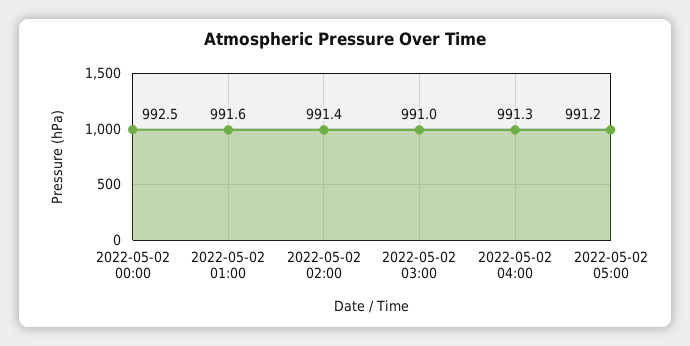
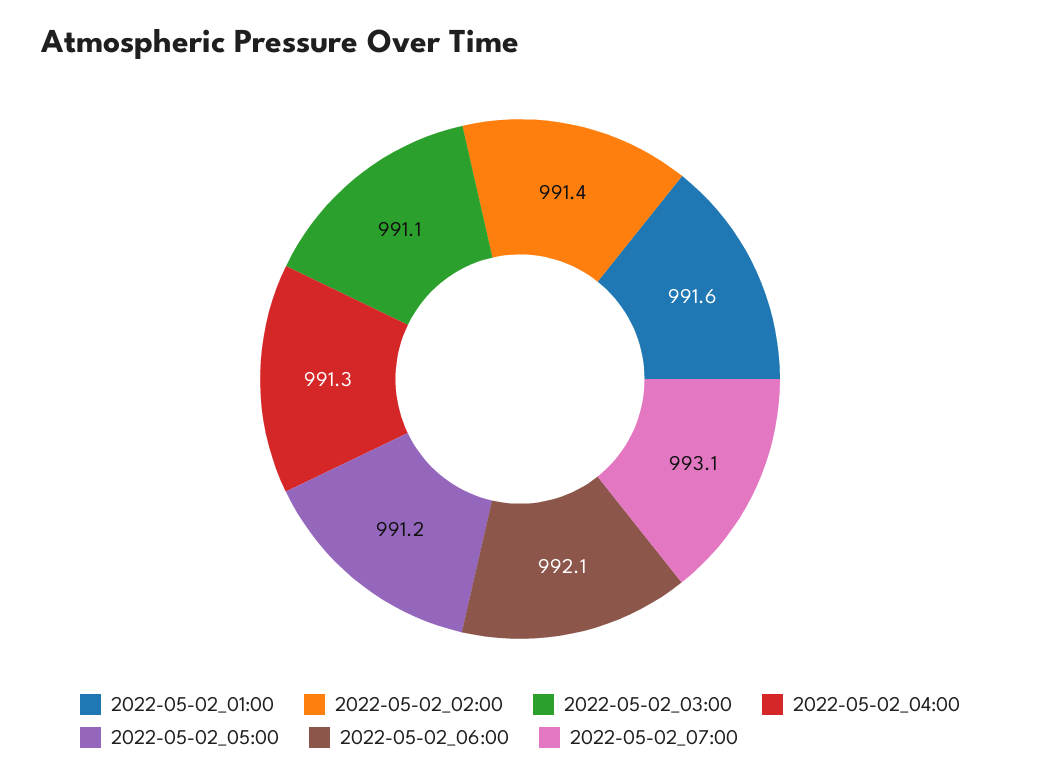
2022-05-02 00:00: 992.5 -> none
2022-05-02 03:00: 991 -> 991.1
2022-05-02_06:00: none -> 992.1
2022-05-02_07:00: none -> 993.1

